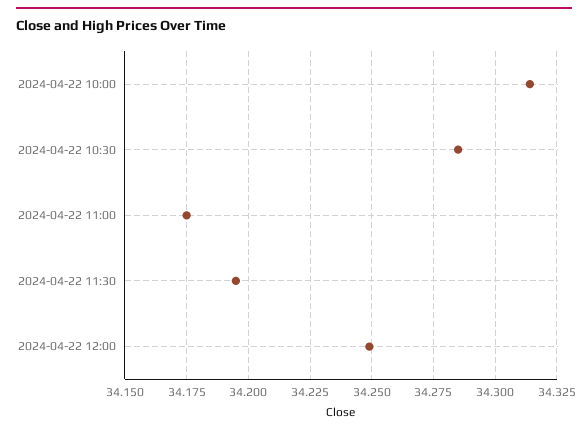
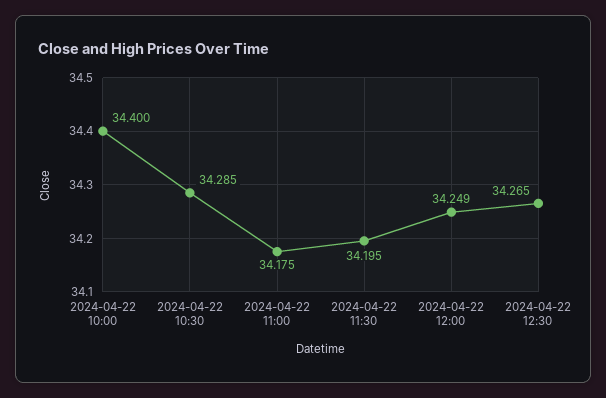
2024-04-22 10:00: 34.315 -> 34.4
2024-04-22 12:30: none -> 34.265

